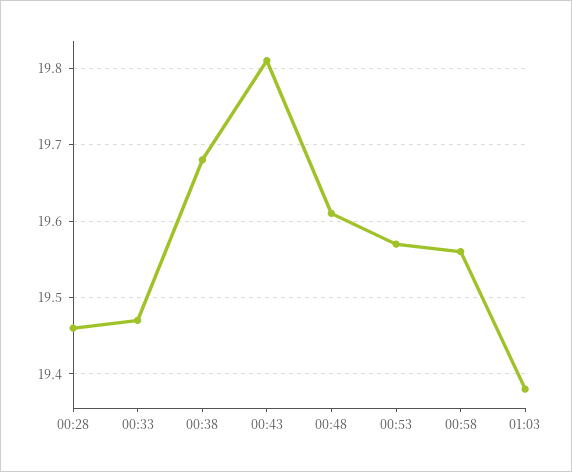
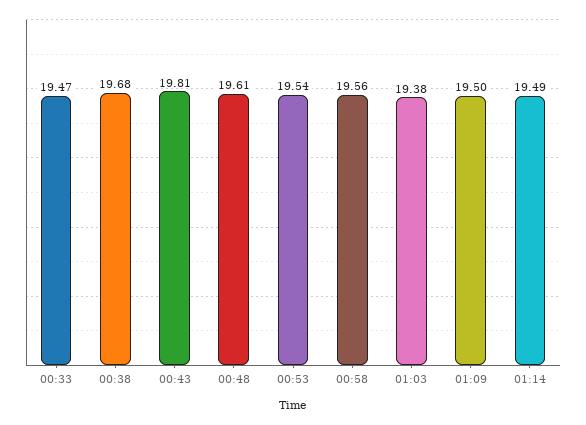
00:28: 19.46 -> none
00:53: 19.57 -> 19.54
01:09: none -> 19.5
01:14: none -> 19.49

